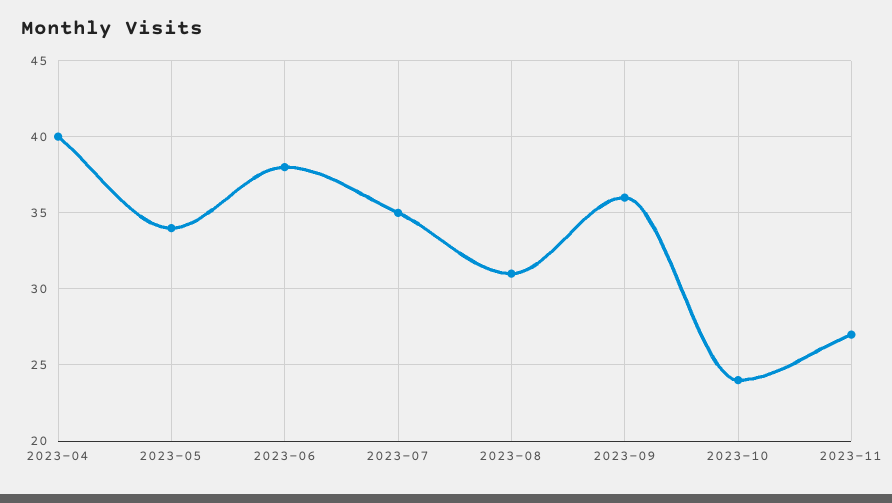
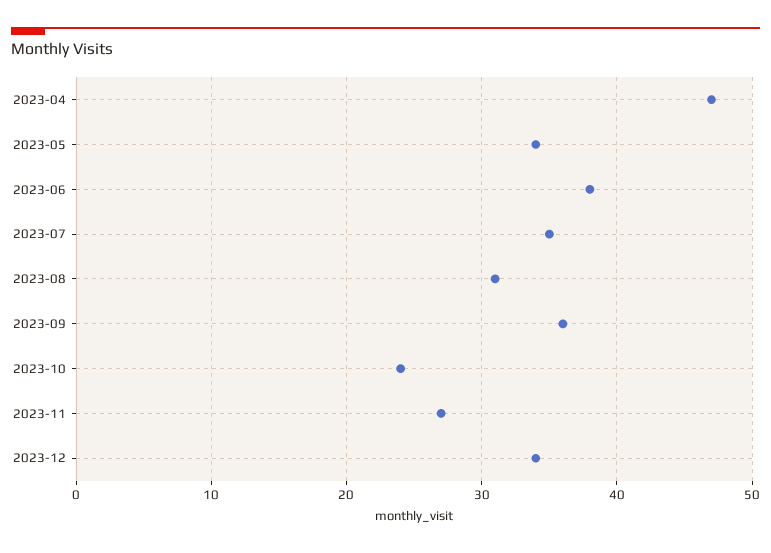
2023-04: 40 -> 47
2023-12: none -> 34

